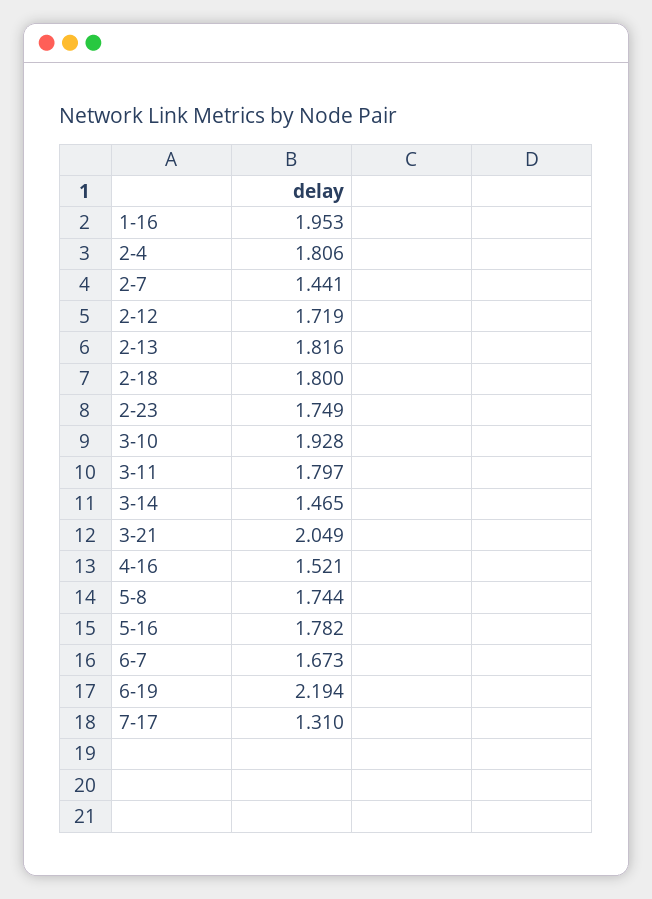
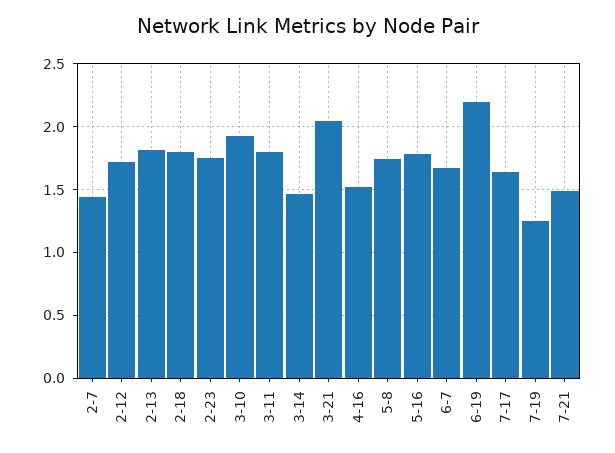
1-16: 1.953 -> none
2-4: 1.806 -> none
7-17: 1.31 -> 1.65
7-19: none -> 1.25
7-21: none -> 1.5

